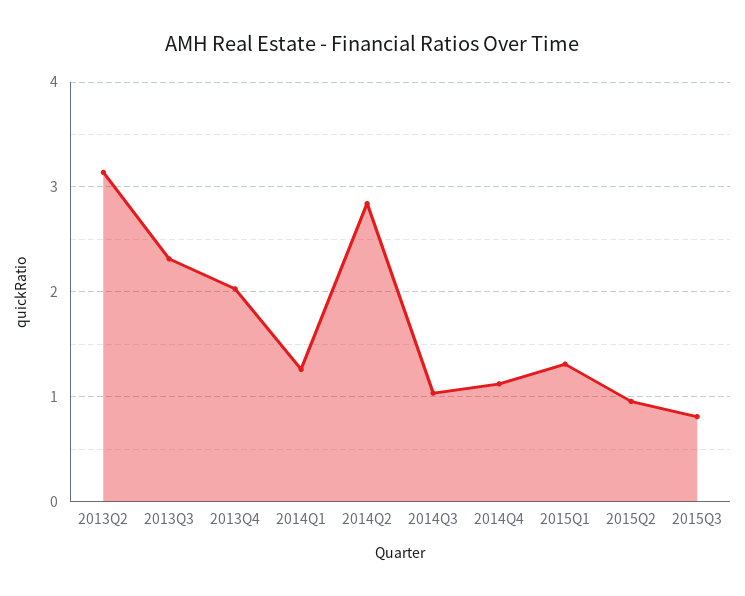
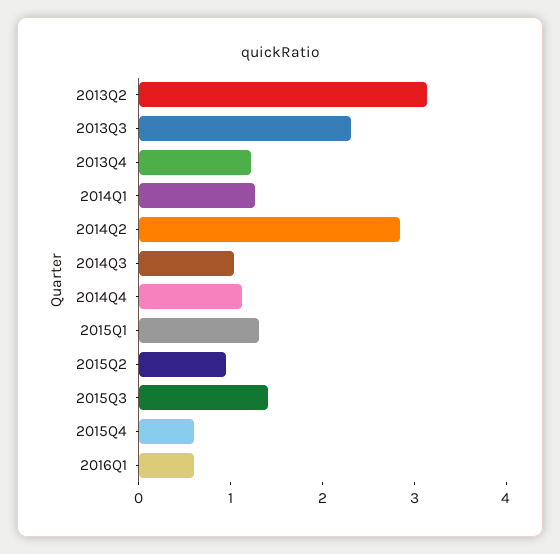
2013Q4: 2 -> 1.2
2015Q3: 0.8 -> 1.4
2015Q4: none -> 0.6
2016Q1: none -> 0.6

